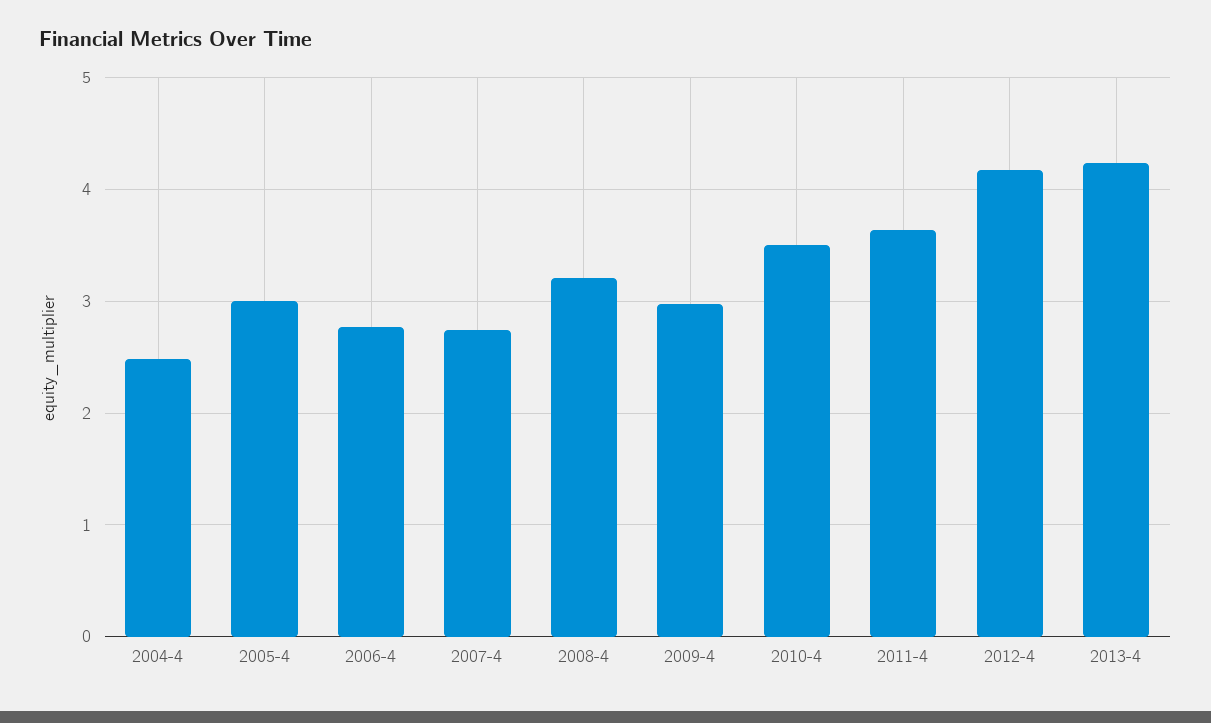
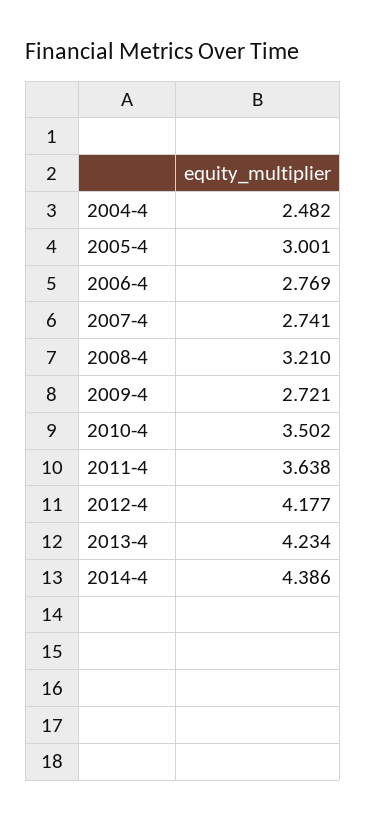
2009-4: 3 -> 2.721
2014-4: none -> 4.386

